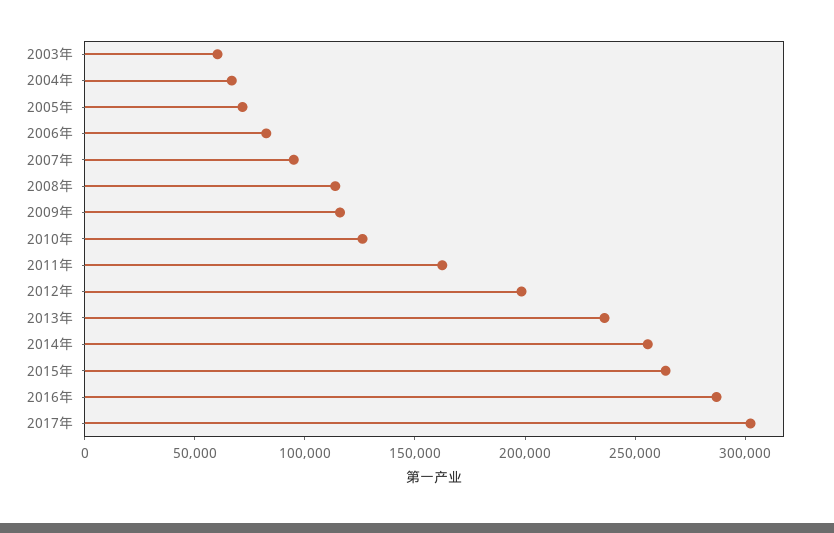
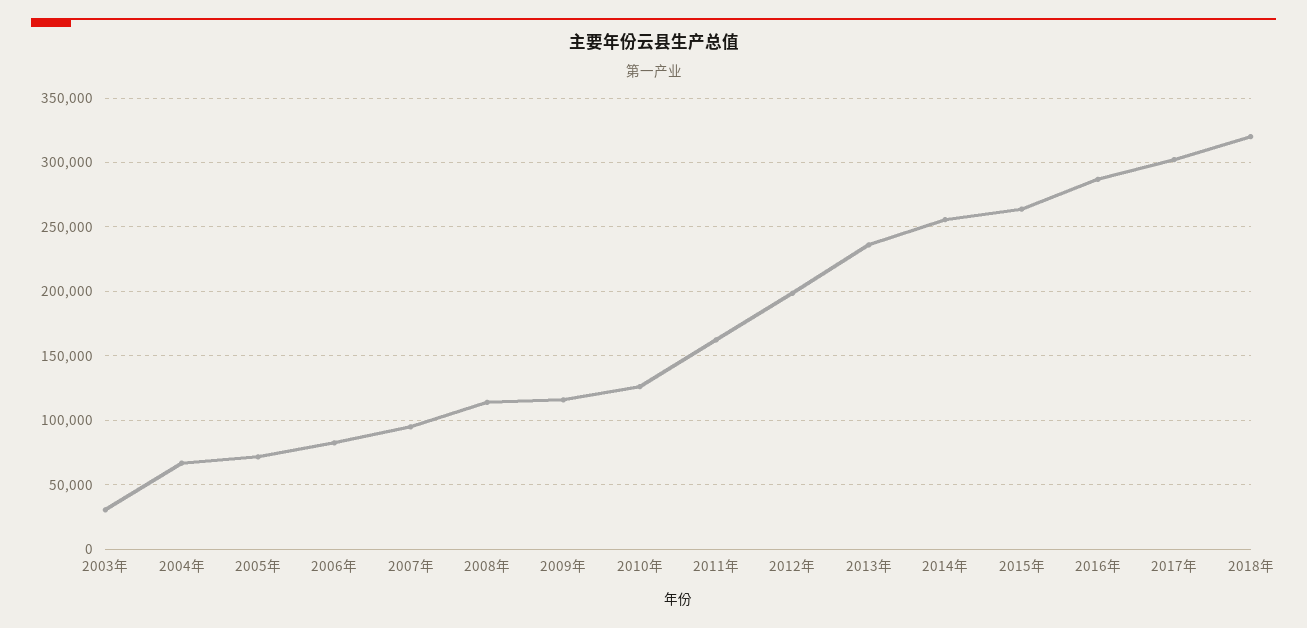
2003年: 60000 -> 30000
2018年: none -> 320000

